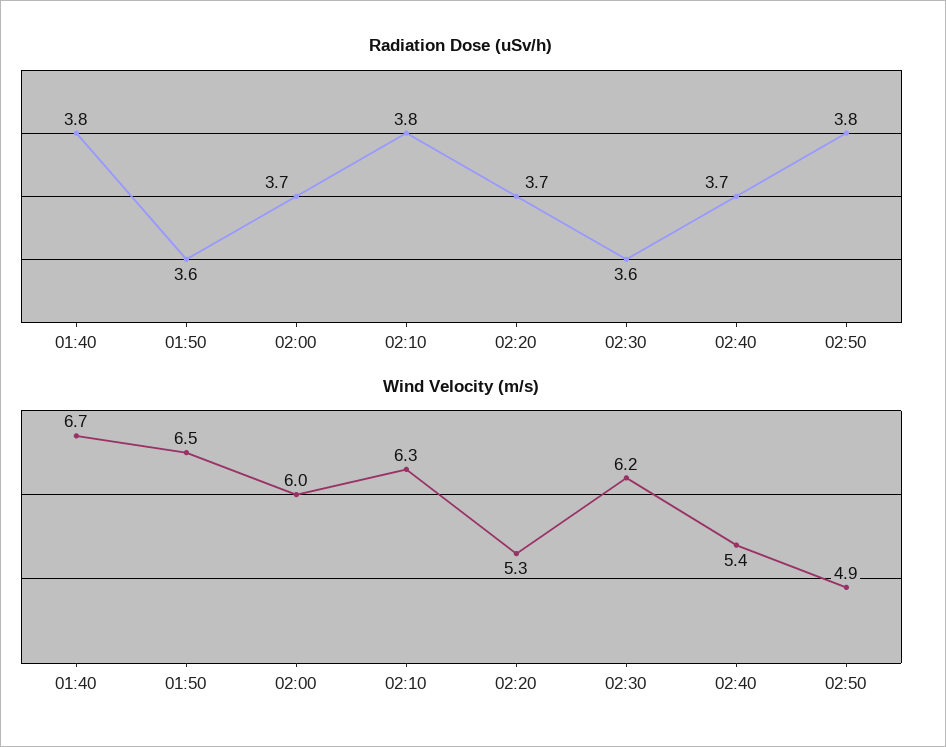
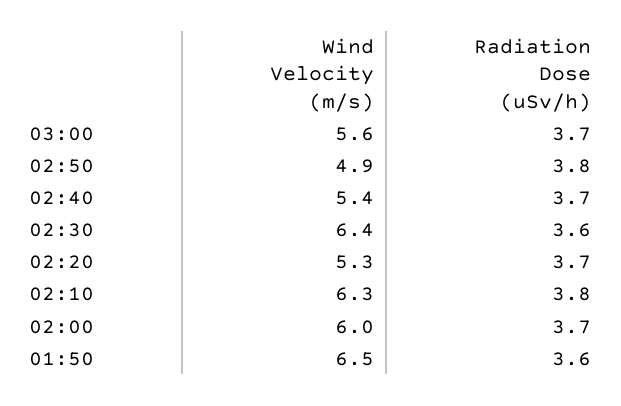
Radiation Dose (uSv/h), 01:40: 3.8 -> none
Wind Velocity (m/s), 01:40: 6.7 -> none
Wind Velocity (m/s), 02:30: 6.2 -> 6.4
Wind Velocity (m/s), 03:00: none -> 5.6
Radiation Dose (uSv/h), 03:00: none -> 3.7

